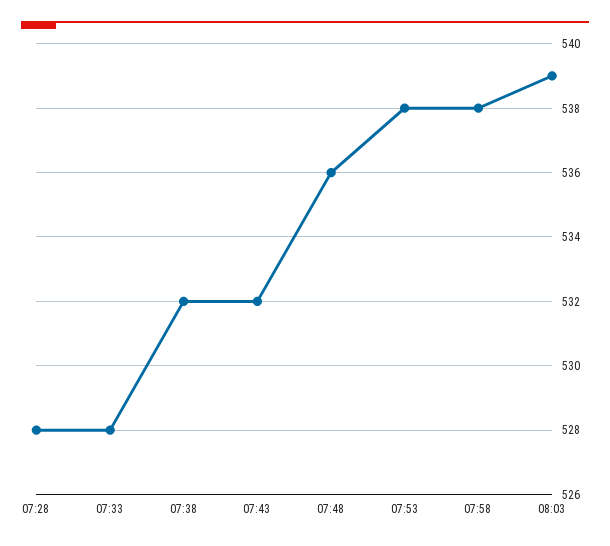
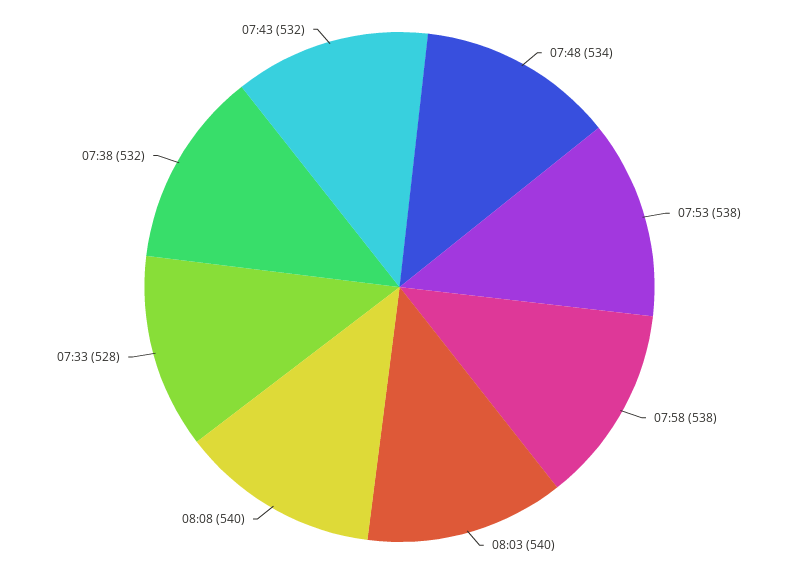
07:28: 528 -> none
07:48: 536 -> 534
08:03: 539 -> 540
08:08: none -> 540

